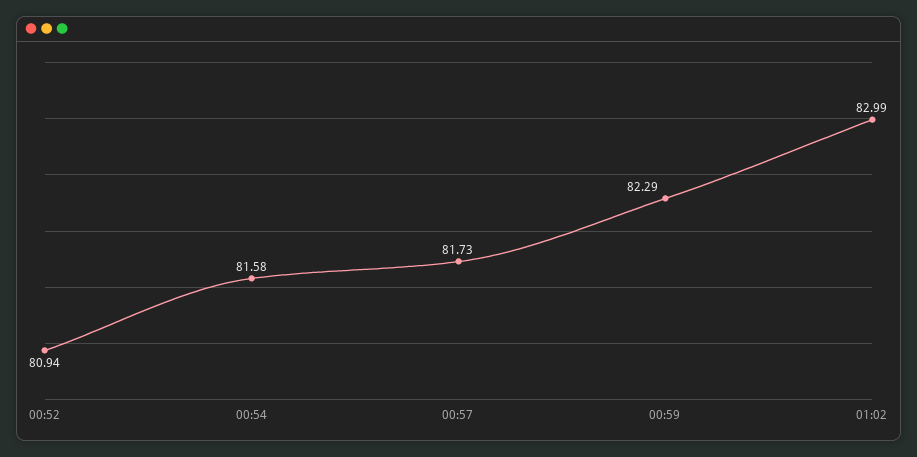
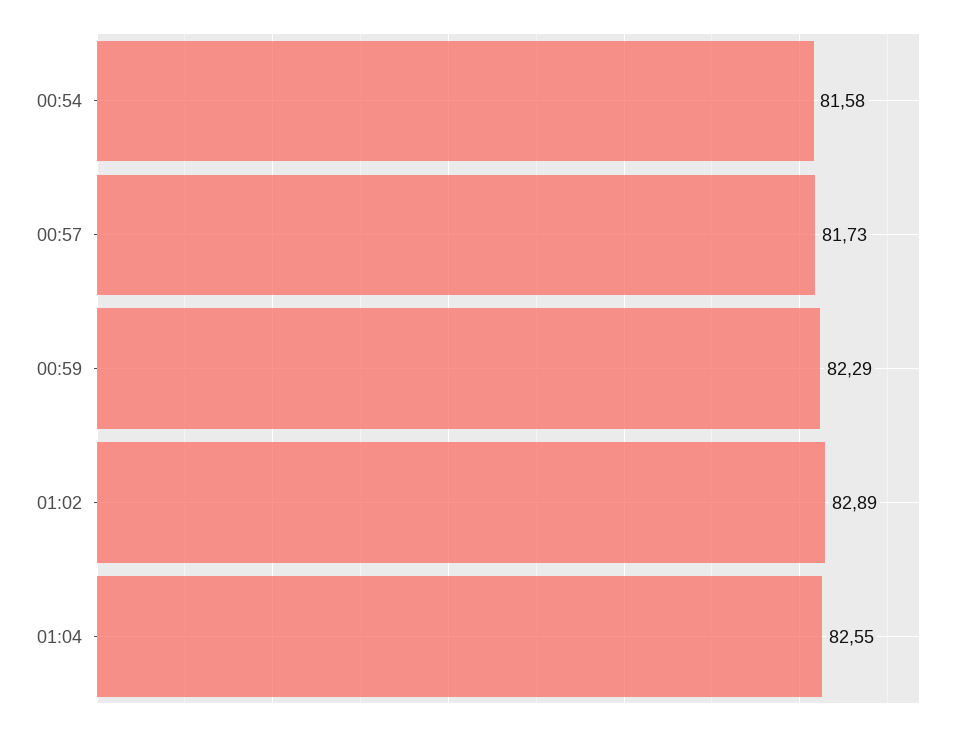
00:52: 80.94 -> none
01:02: 82.99 -> 82.89
01:04: none -> 82.55

